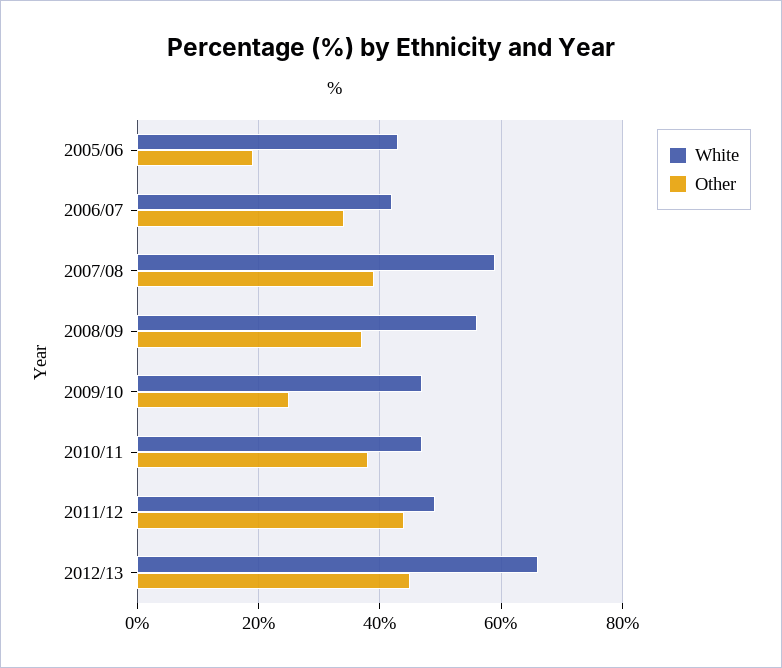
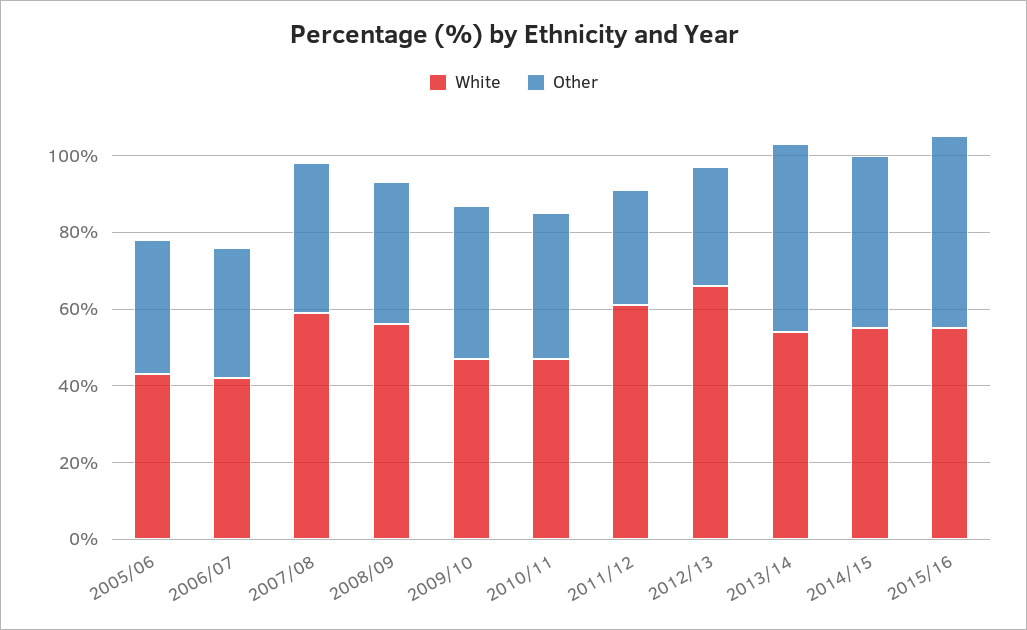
Other, 2005/06: 20 -> 35
Other, 2009/10: 25 -> 40
White, 2011/12: 50 -> 60
Other, 2011/12: 45 -> 30
Other, 2012/13: 45 -> 30
White, 2013/14: none -> 55
Other, 2013/14: none -> 50
White, 2014/15: none -> 55
Other, 2014/15: none -> 45
White, 2015/16: none -> 55
Other, 2015/16: none -> 50

